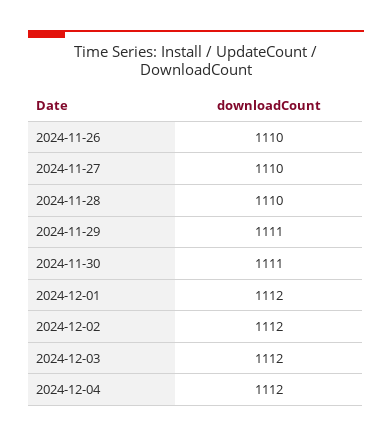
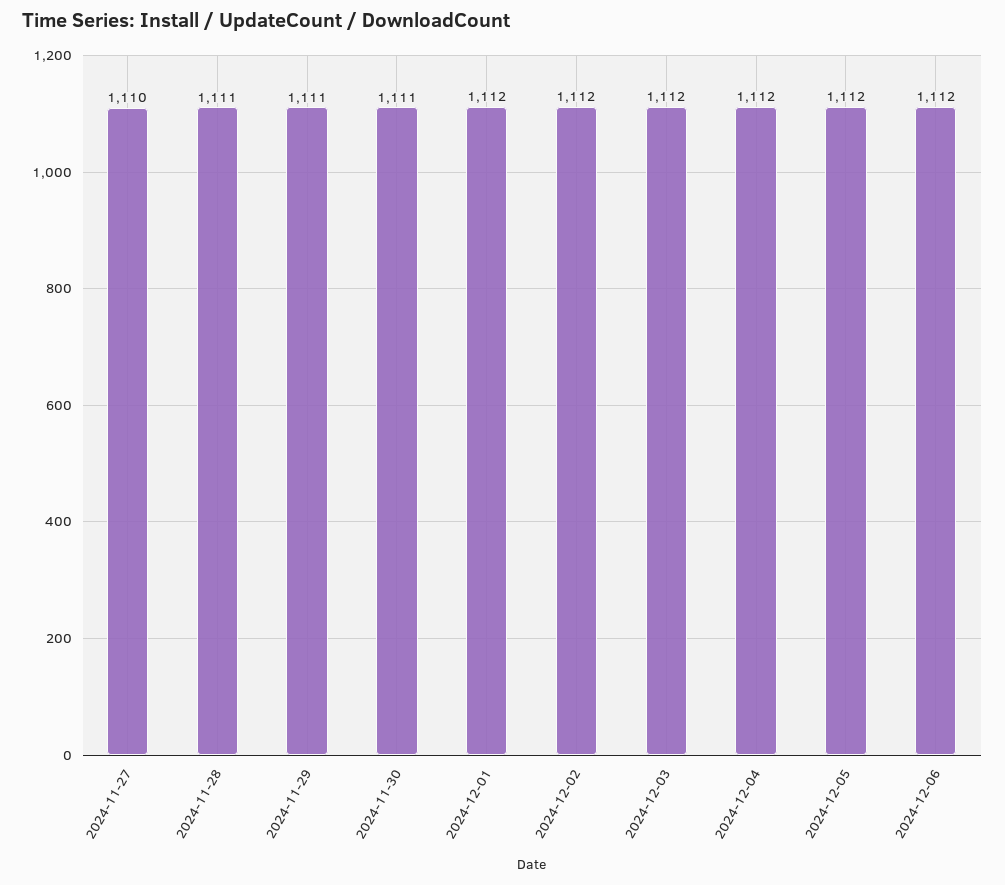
2024-11-26: 1110 -> none
2024-11-28: 1110 -> 1111
2024-12-05: none -> 1112
2024-12-06: none -> 1112

